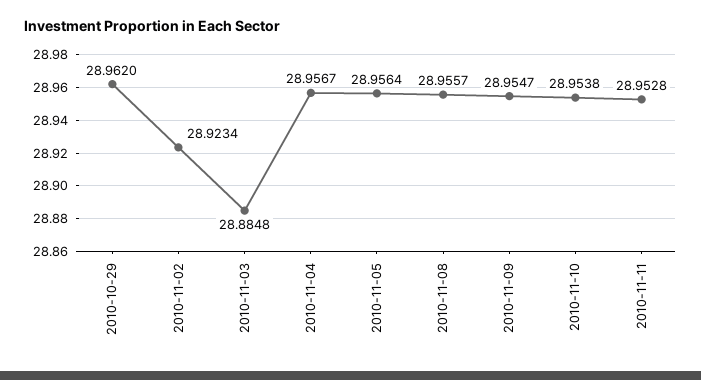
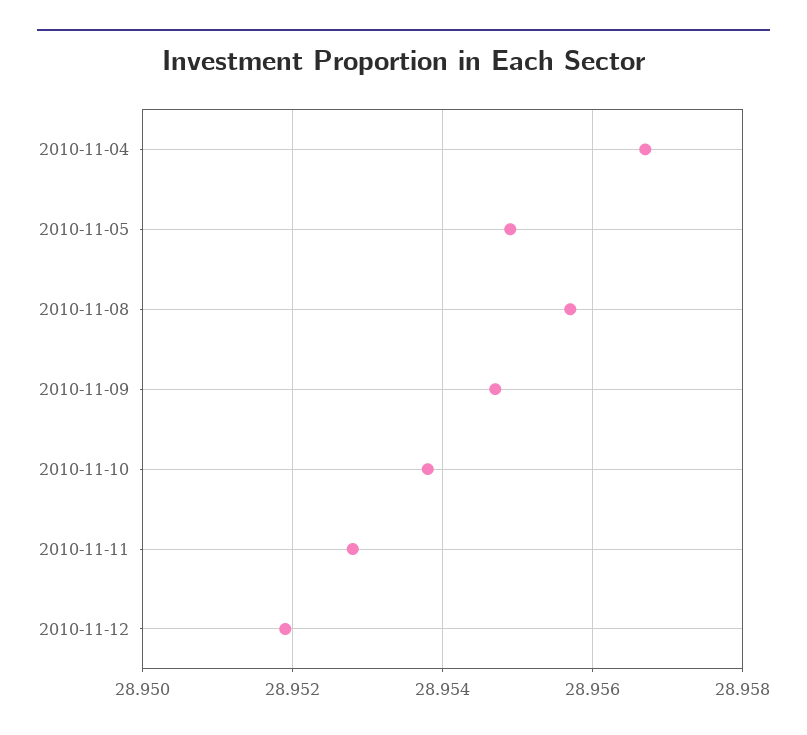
2010-10-29: 28.962 -> none
2010-11-02: 28.9234 -> none
2010-11-03: 28.8848 -> none
2010-11-05: 28.9564 -> 28.955
2010-11-12: none -> 28.952

